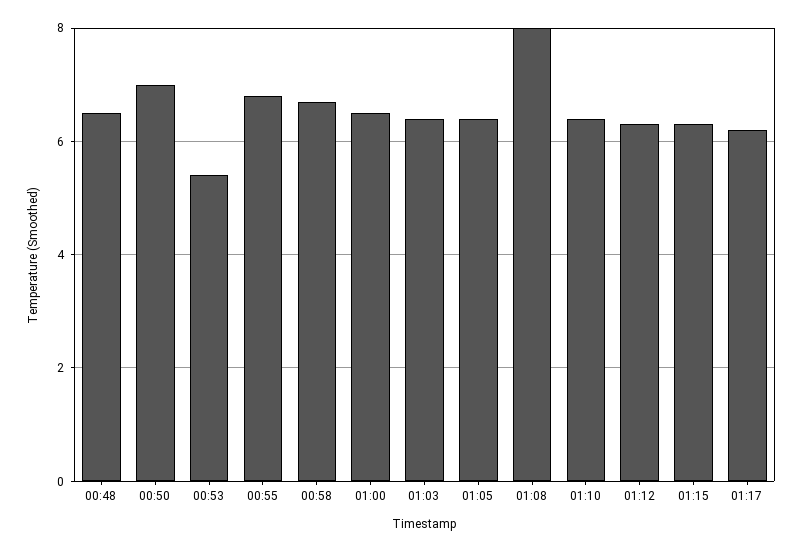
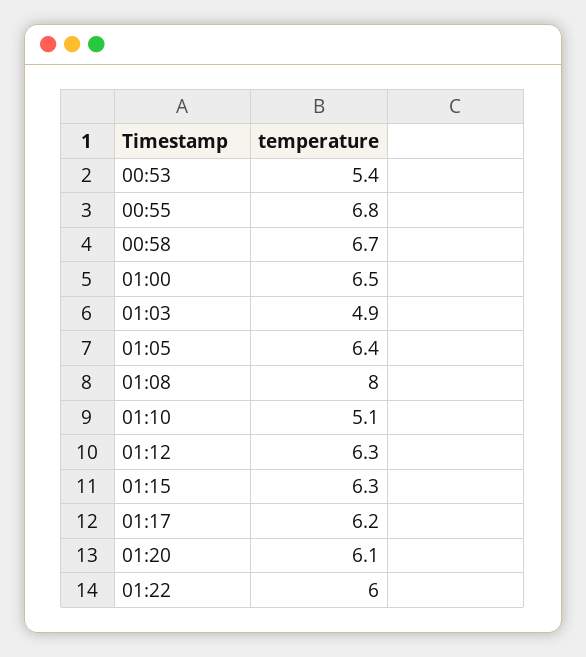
00:48: 6.5 -> none
00:50: 7 -> none
01:03: 6.5 -> 4.9
01:10: 6.5 -> 5.1
01:20: none -> 6.1
01:22: none -> 6

